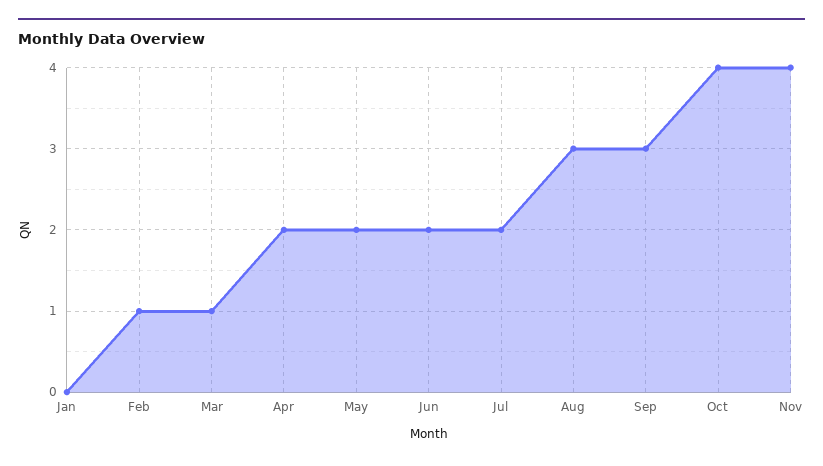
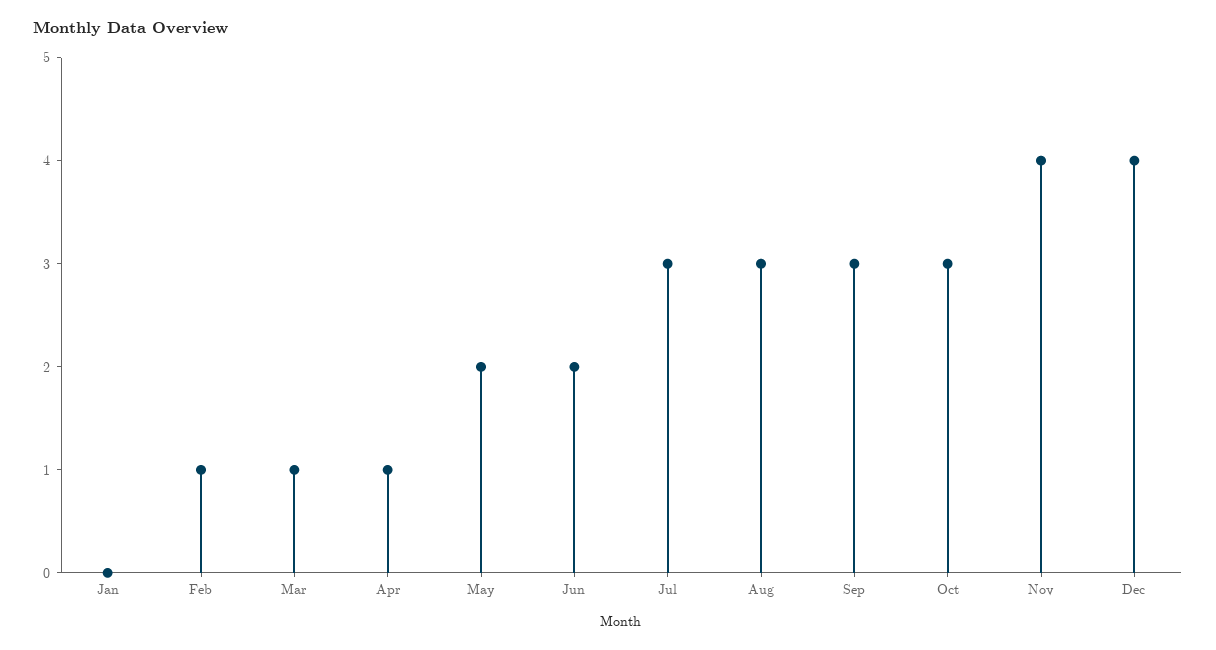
Apr: 2 -> 1
Jul: 2 -> 3
Oct: 4 -> 3
Dec: none -> 4

